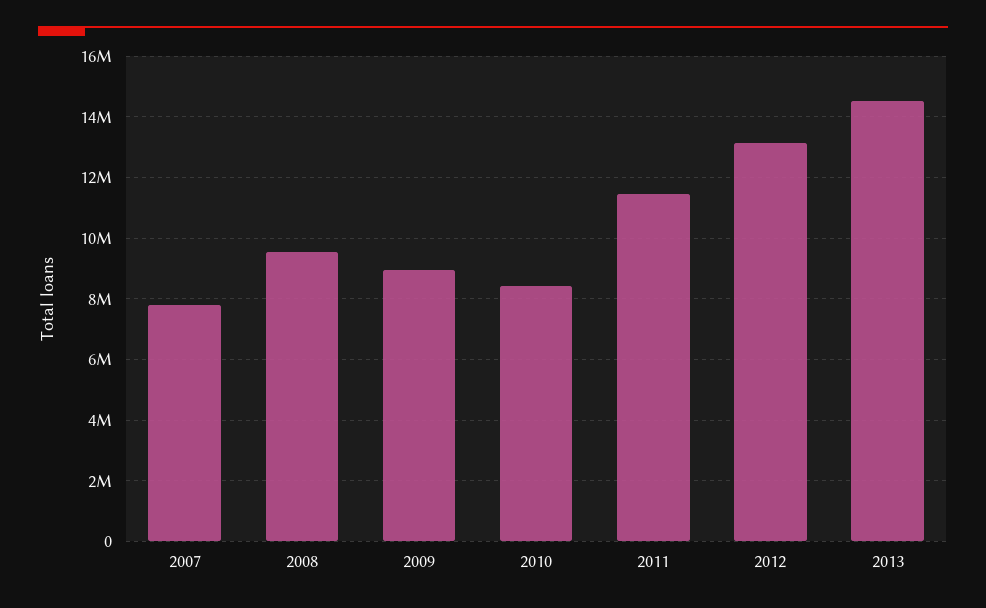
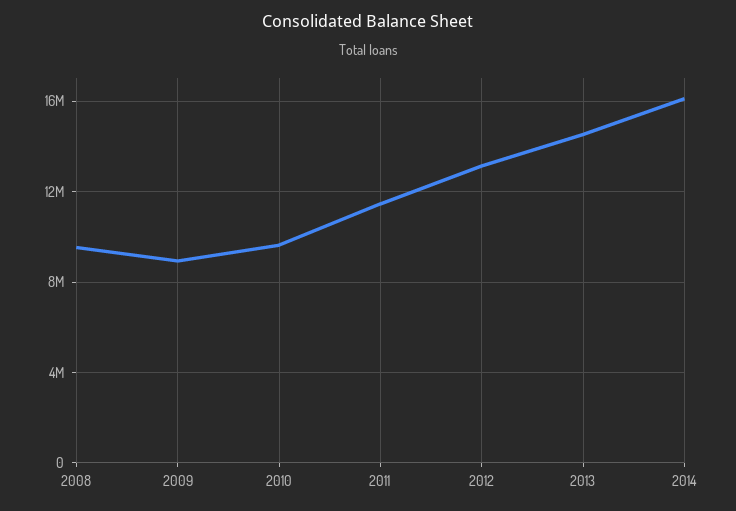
2007: 7800000 -> none
2010: 8400000 -> 9500000
2014: none -> 16000000

